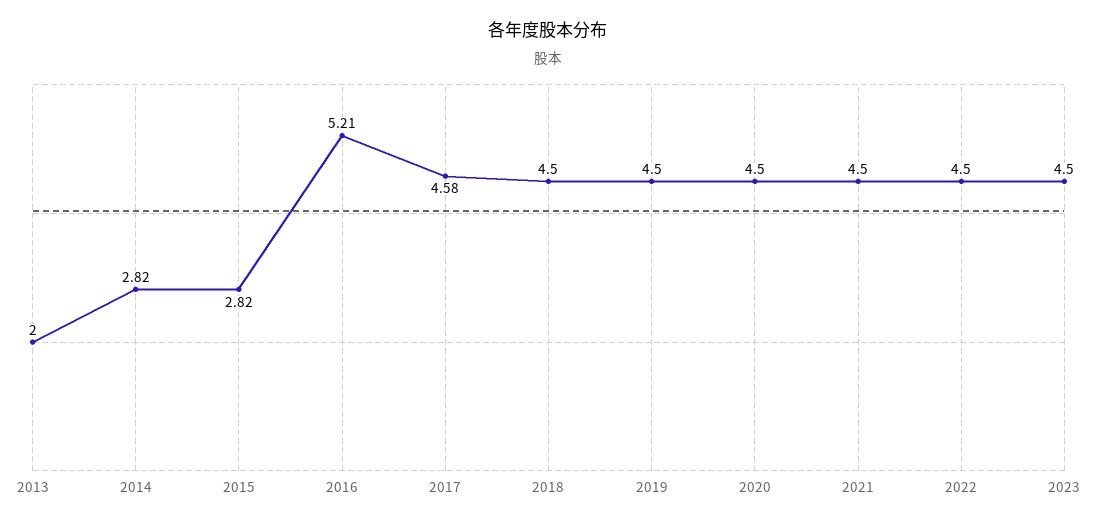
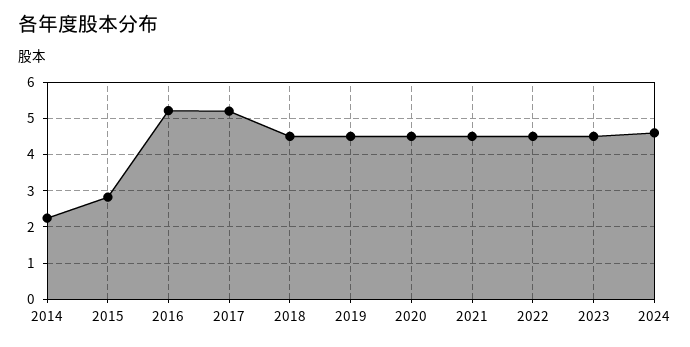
2013: 2 -> none
2014: 2.82 -> 2.2
2017: 4.58 -> 5.2
2024: none -> 4.6

